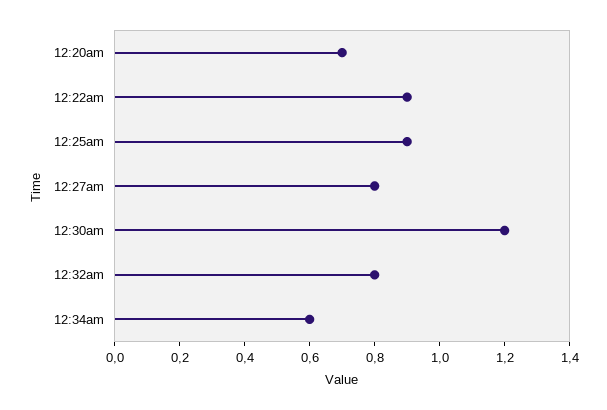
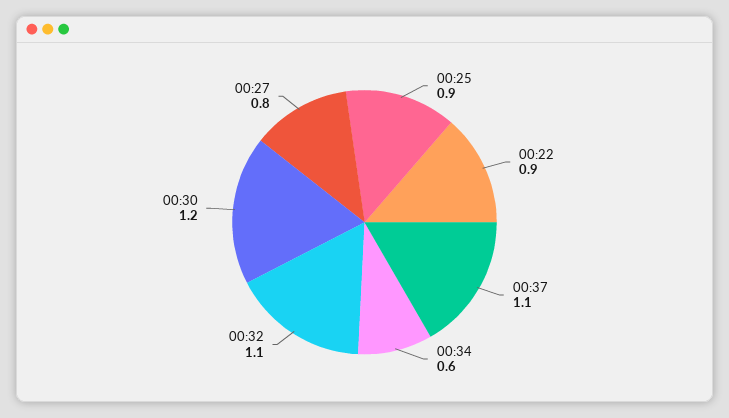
12:20am: 0.7 -> none
12:32am: 0.8 -> 1.1
00:37: none -> 1.1

